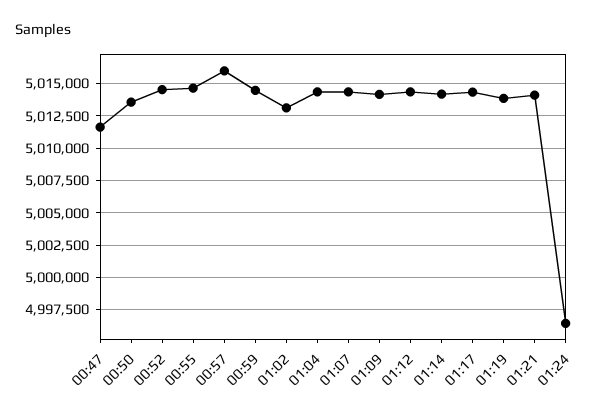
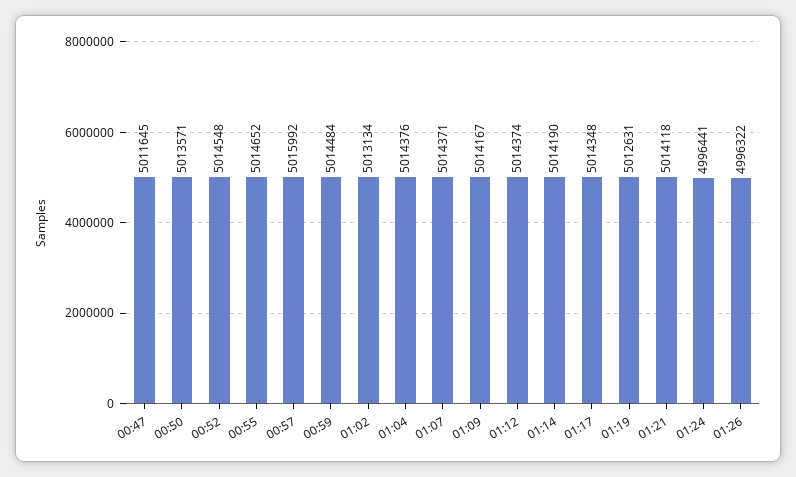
01:19: 5014000 -> 5012631
01:26: none -> 4996322

